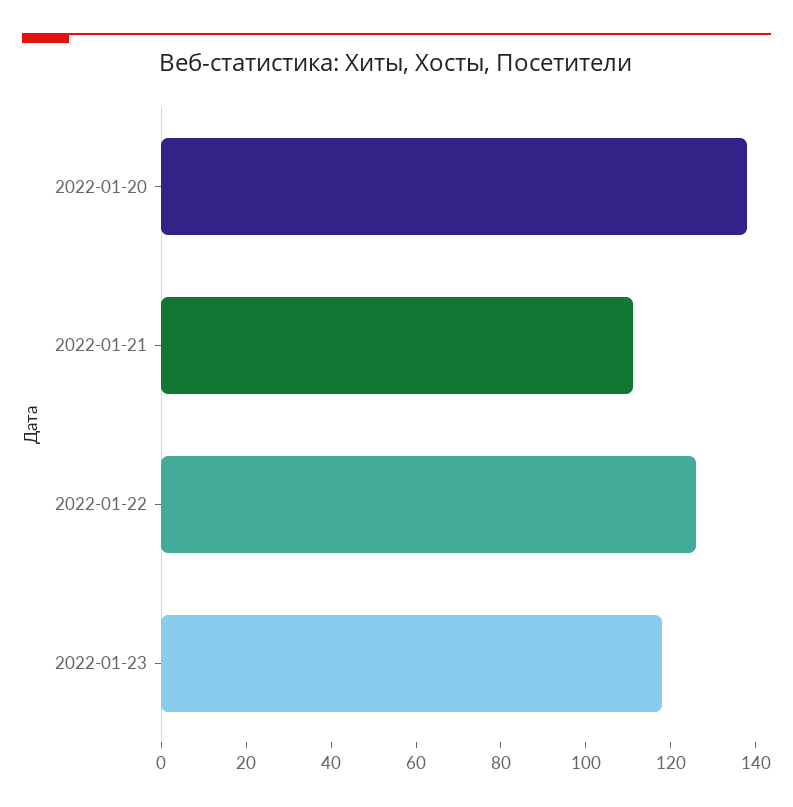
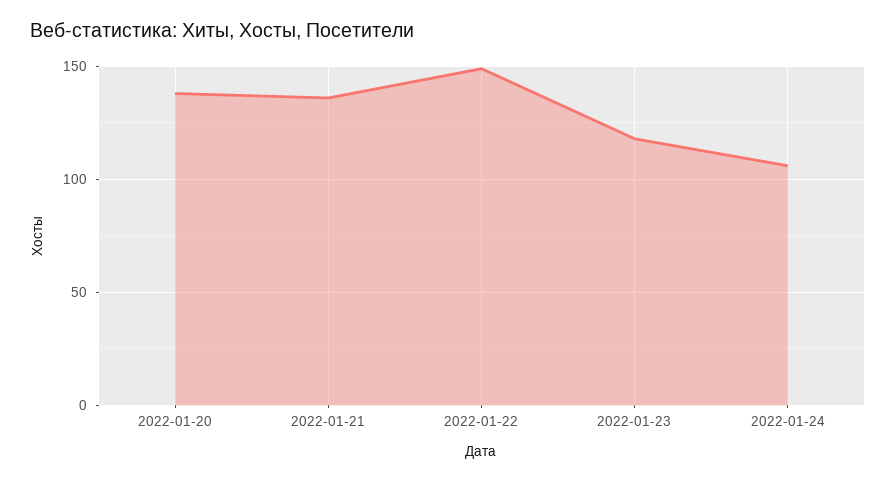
2022-01-21: 110 -> 135
2022-01-22: 125 -> 150
2022-01-24: none -> 105

